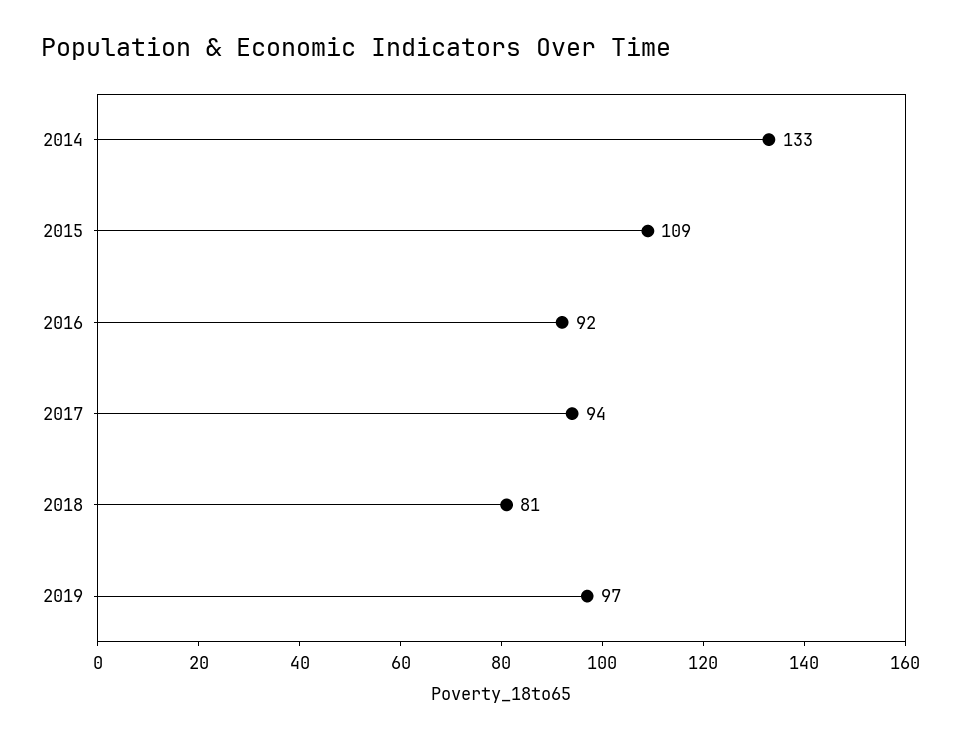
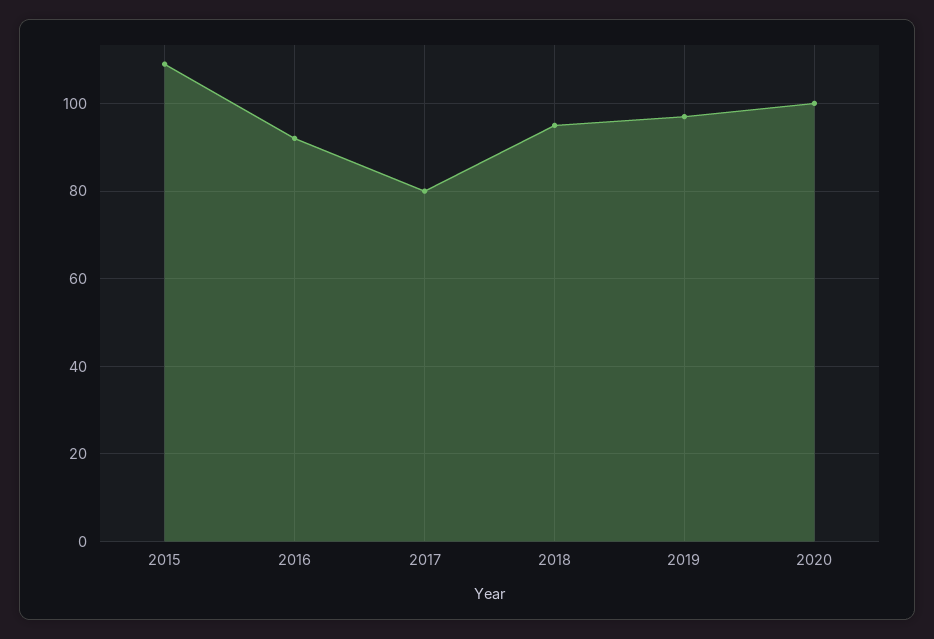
2014: 133 -> none
2017: 94 -> 80
2018: 81 -> 95
2020: none -> 100

